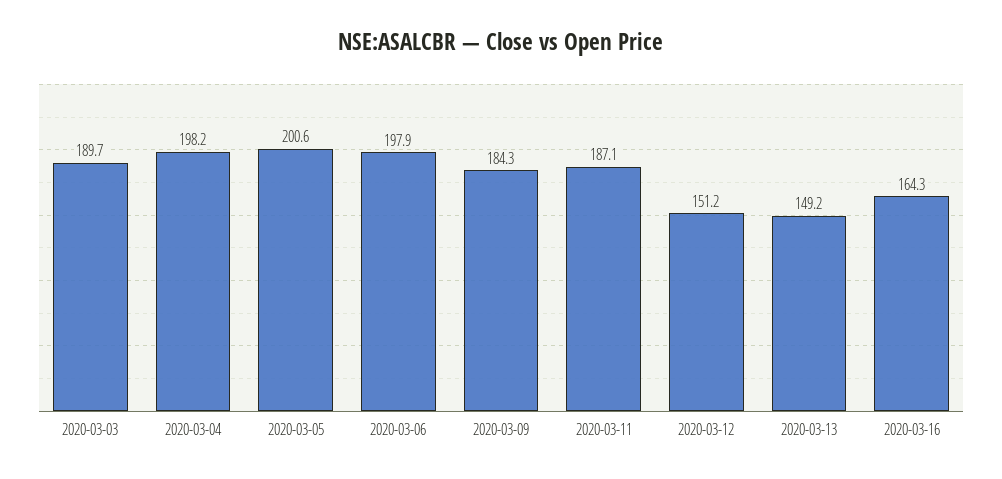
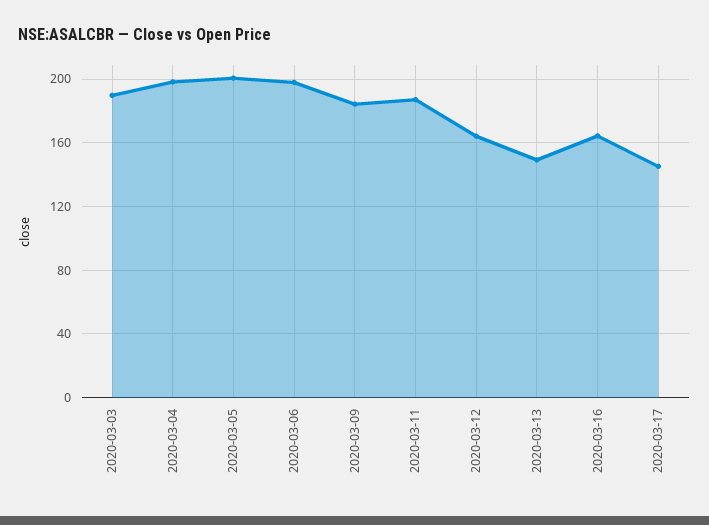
2020-03-12: 151.2 -> 165
2020-03-17: none -> 145

